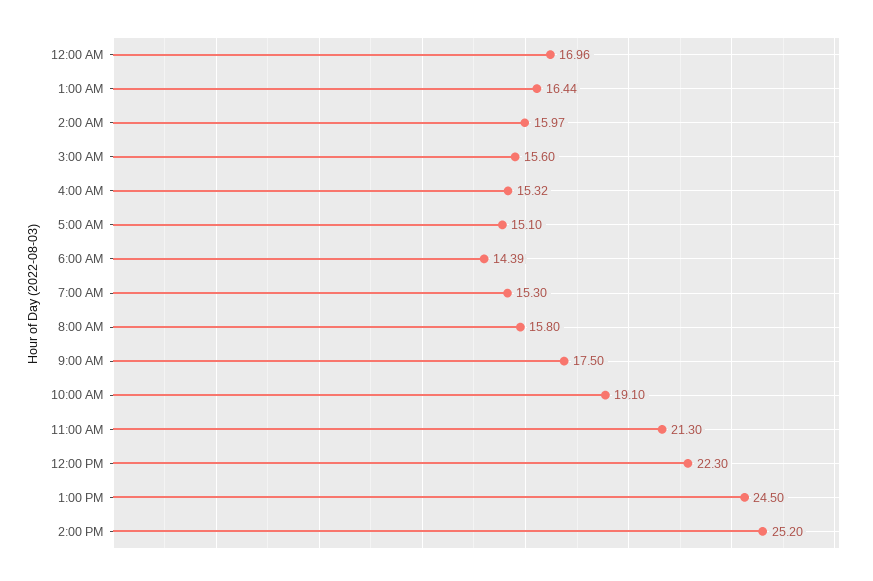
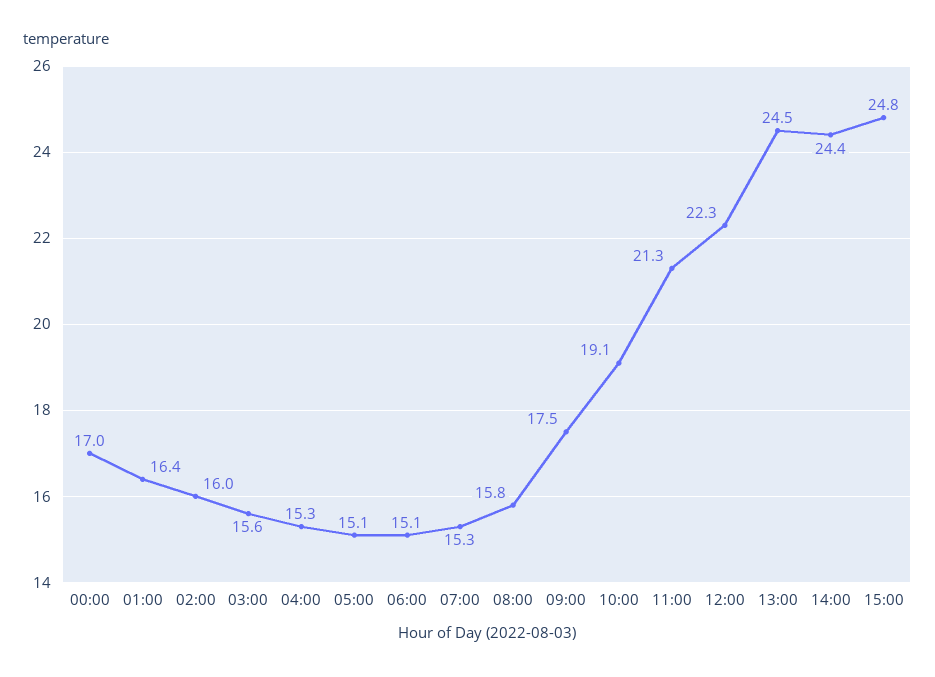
6:00 AM: 14.39 -> 15.1
2:00 PM: 25.2 -> 24.4
15:00: none -> 24.8

